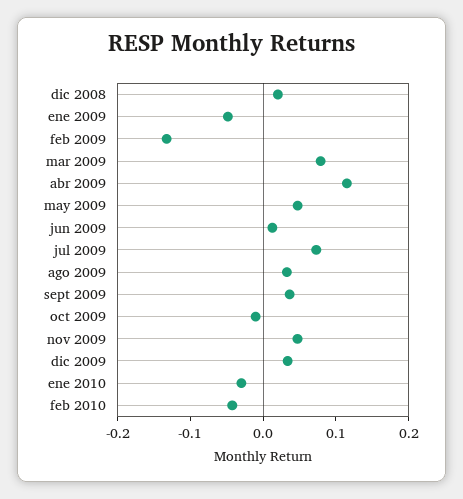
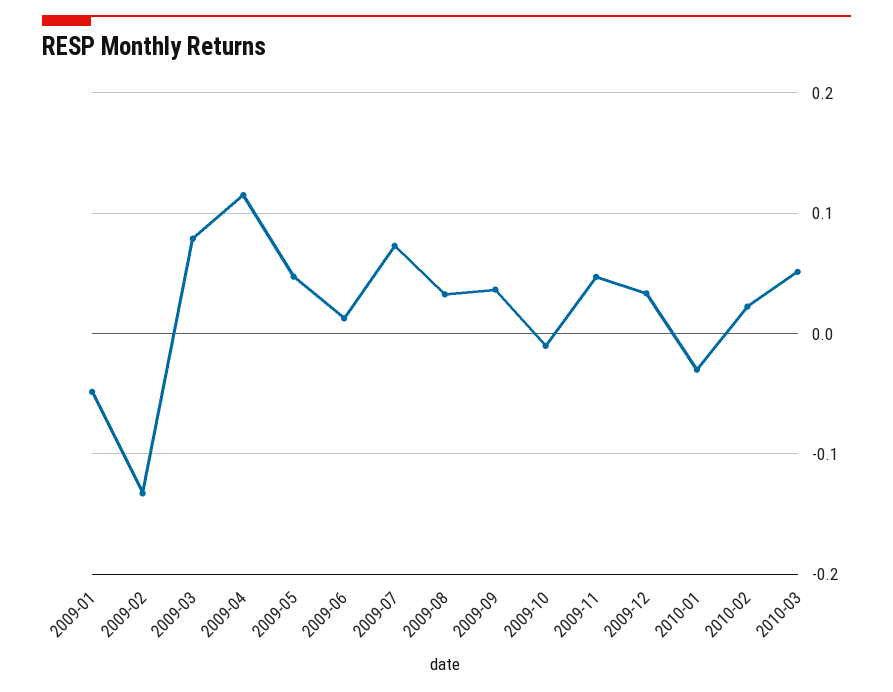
dic 2008: 0.02 -> none
feb 2010: -0.04 -> 0.02
2010-03: none -> 0.05

